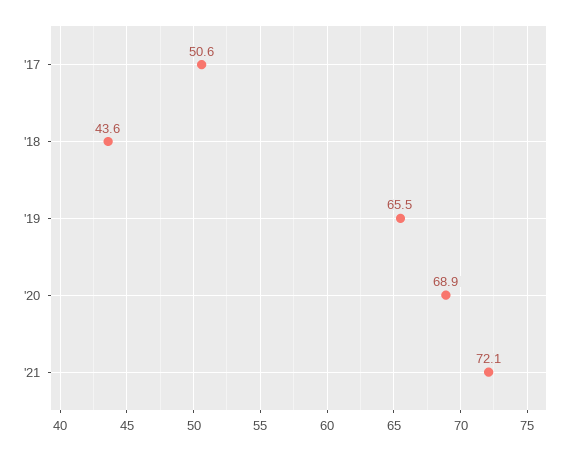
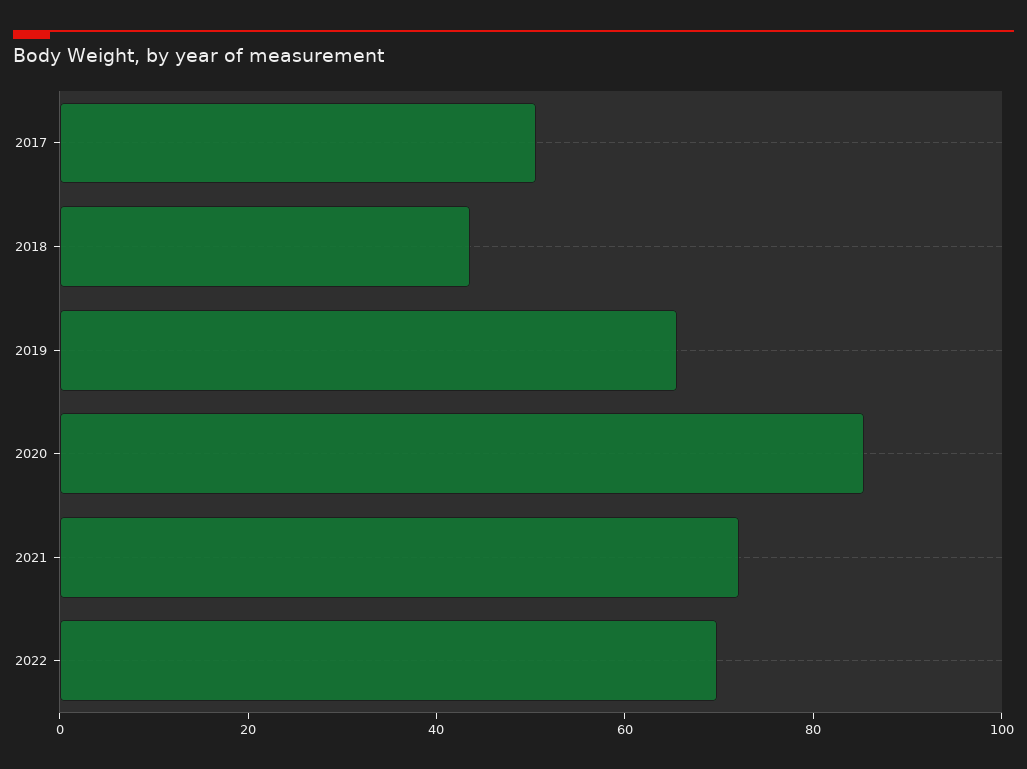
'20: 68.9 -> 85
2022: none -> 70

